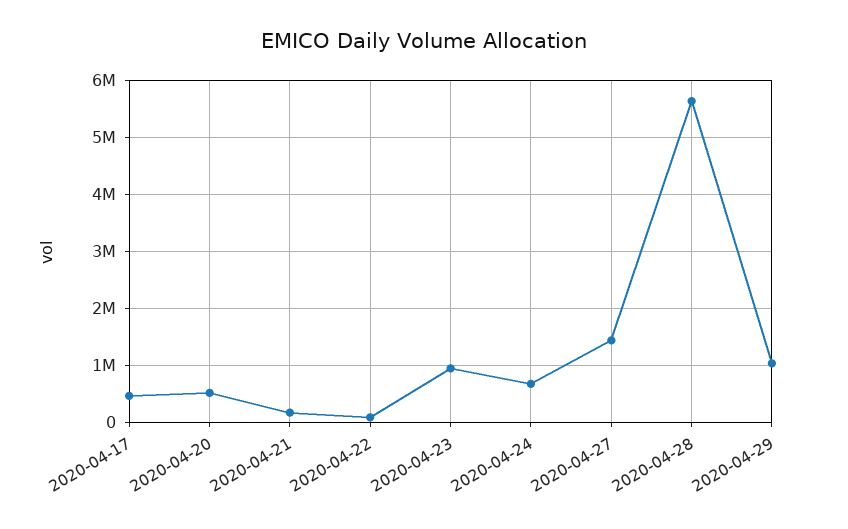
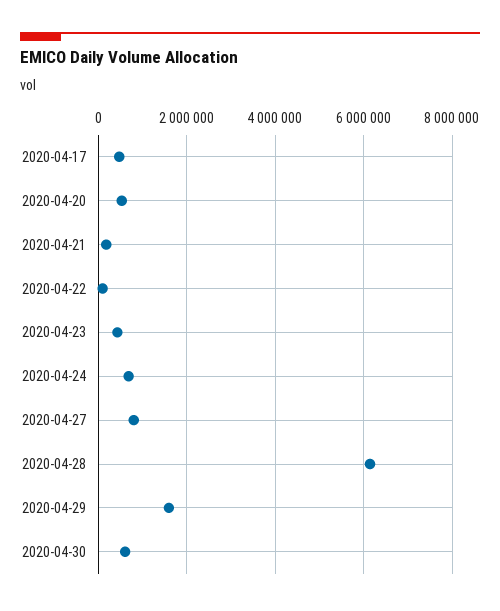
2020-04-23: 1000000 -> 400000
2020-04-27: 1400000 -> 800000
2020-04-28: 5600000 -> 6200000
2020-04-29: 1000000 -> 1600000
2020-04-30: none -> 600000

